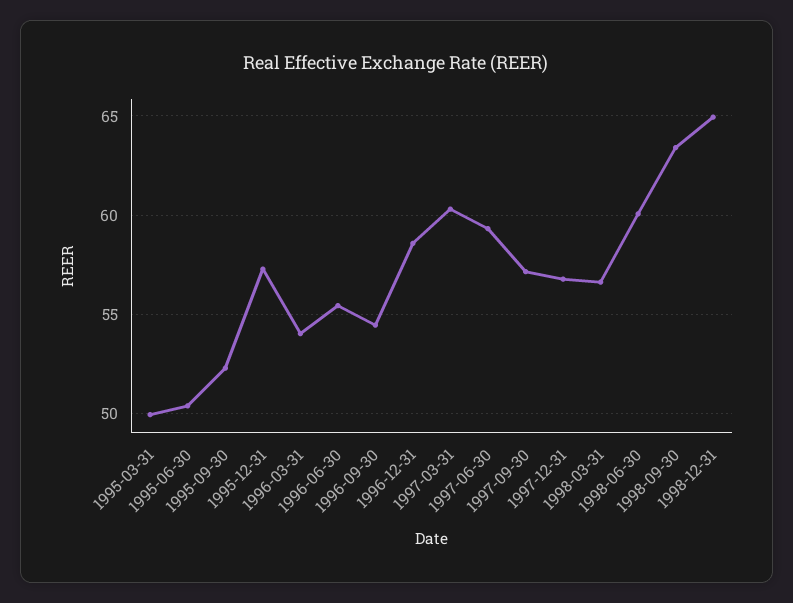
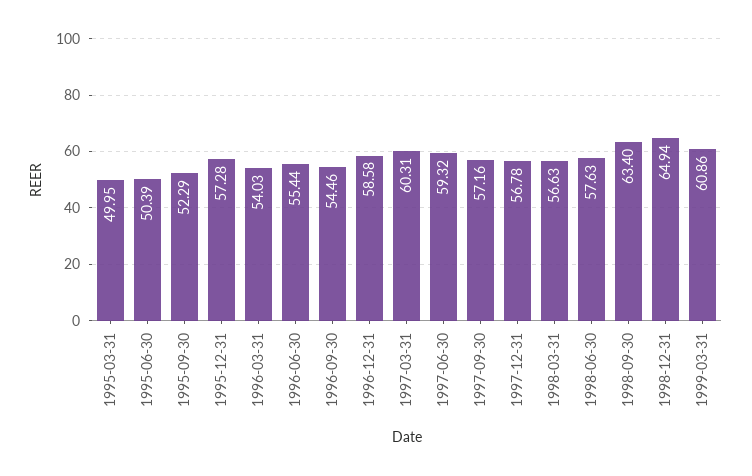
1998-06-30: 60 -> 57.63
1999-03-31: none -> 60.86

